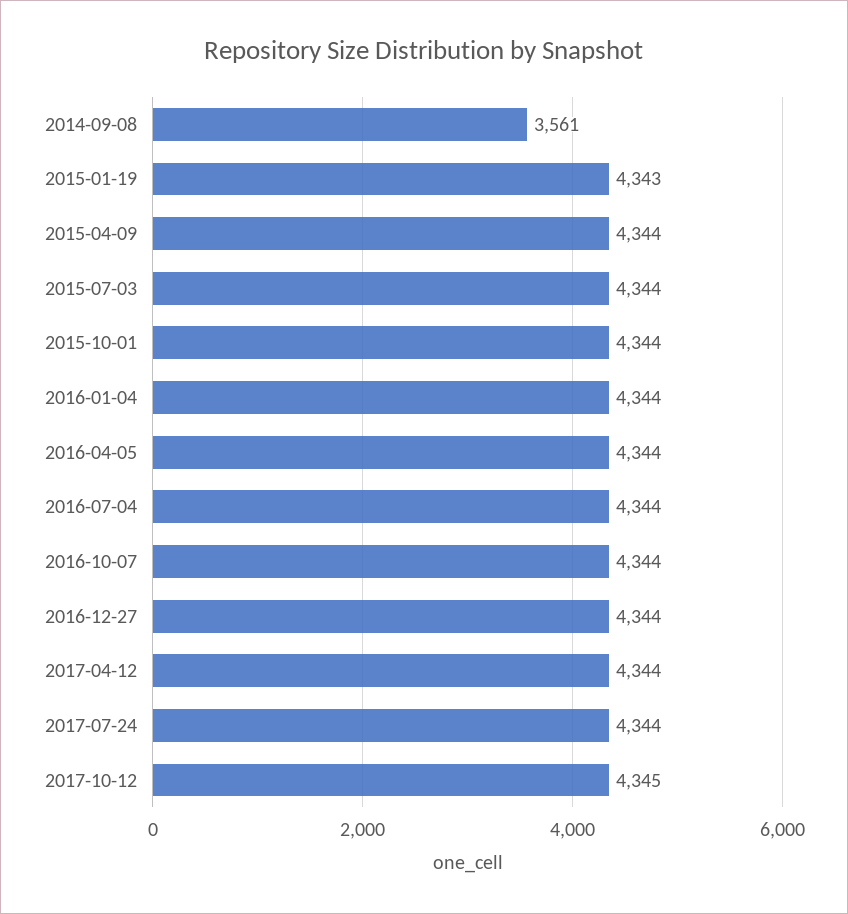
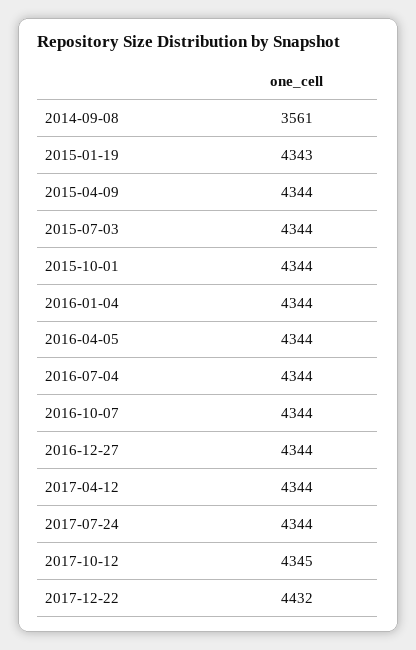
2017-12-22: none -> 4432

